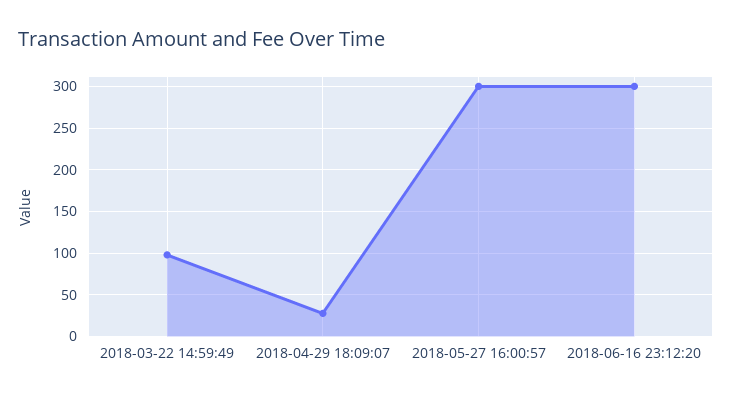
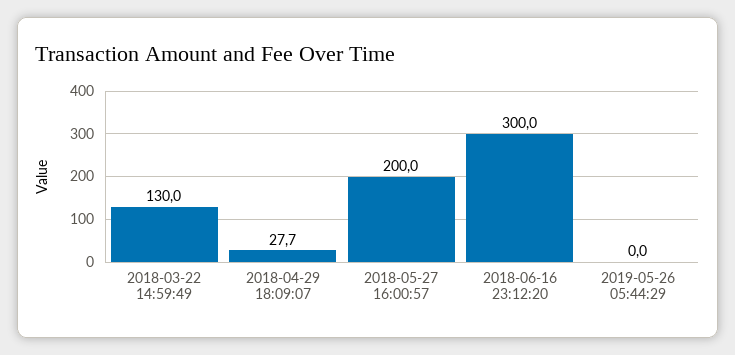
2018-03-22 14:59:49: 100 -> 130
2018-05-27 16:00:57: 300 -> 200
2019-05-26 05:44:29: none -> 0

